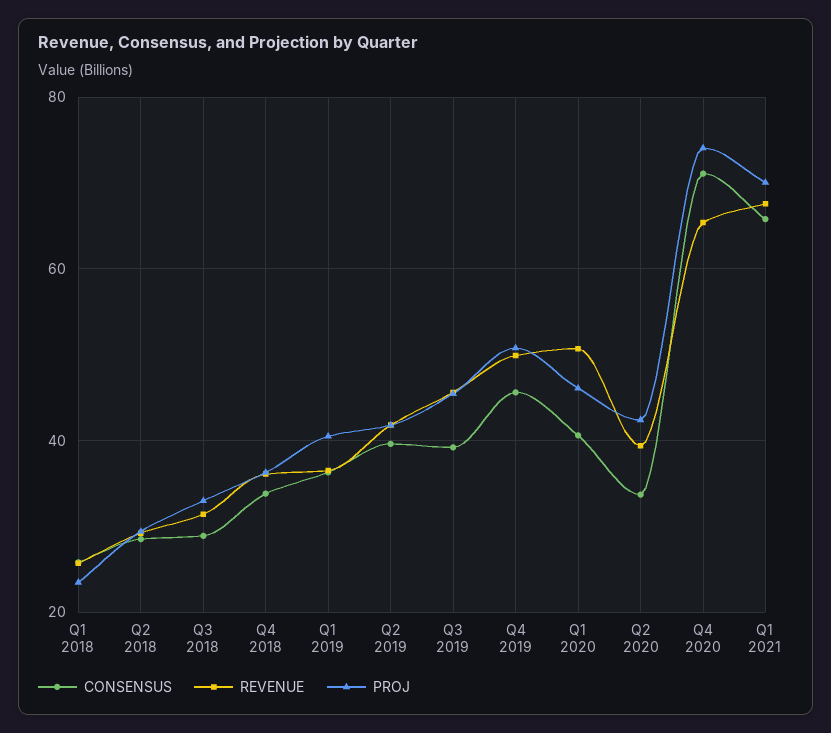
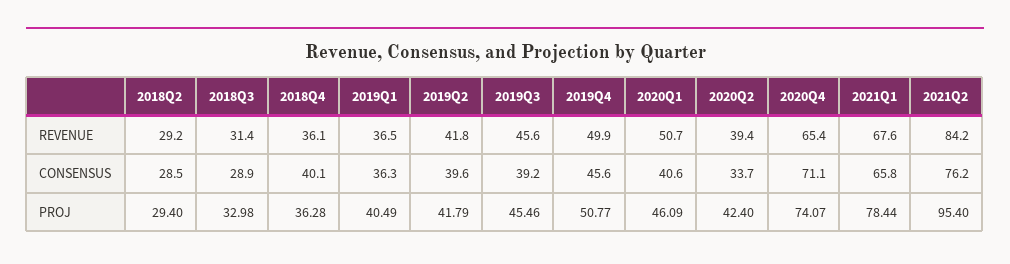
CONSENSUS, Q1 2018: 26 -> none
REVENUE, Q1 2018: 26 -> none
PROJ, Q1 2018: 24 -> none
CONSENSUS, Q4 2018: 34 -> 40.1
PROJ, Q1 2021: 70 -> 78.44
REVENUE, 2021Q2: none -> 84.2
CONSENSUS, 2021Q2: none -> 76.2
PROJ, 2021Q2: none -> 95.4

